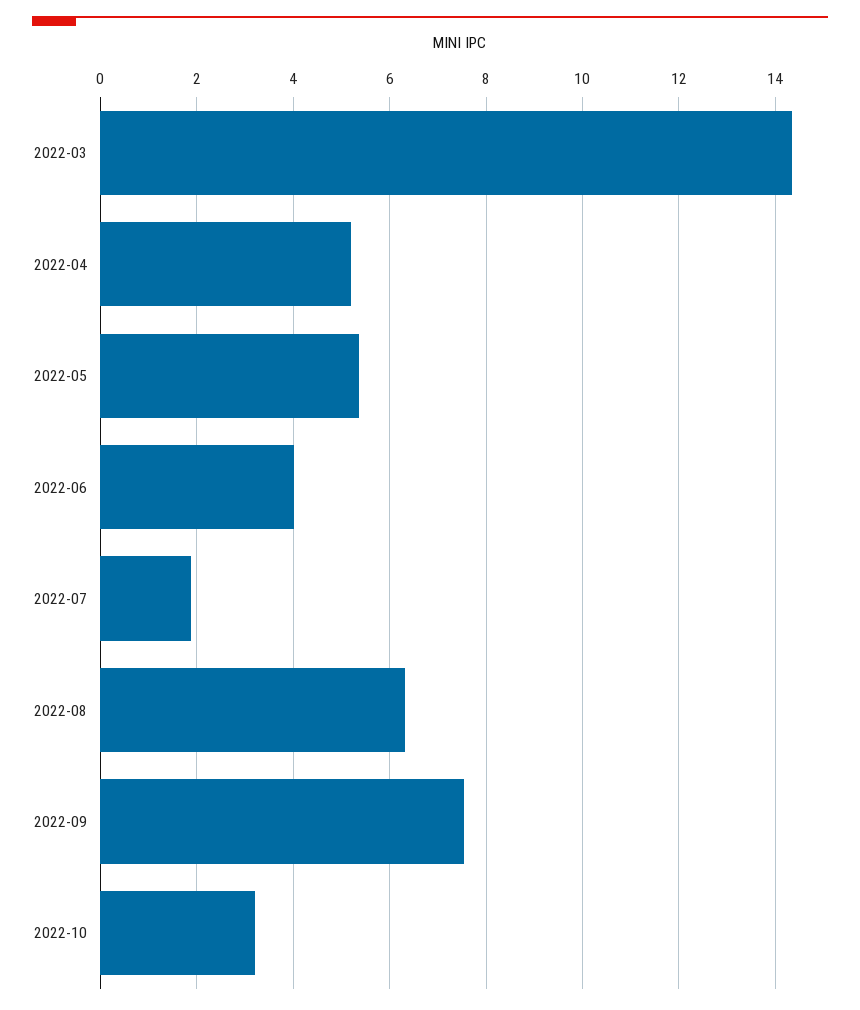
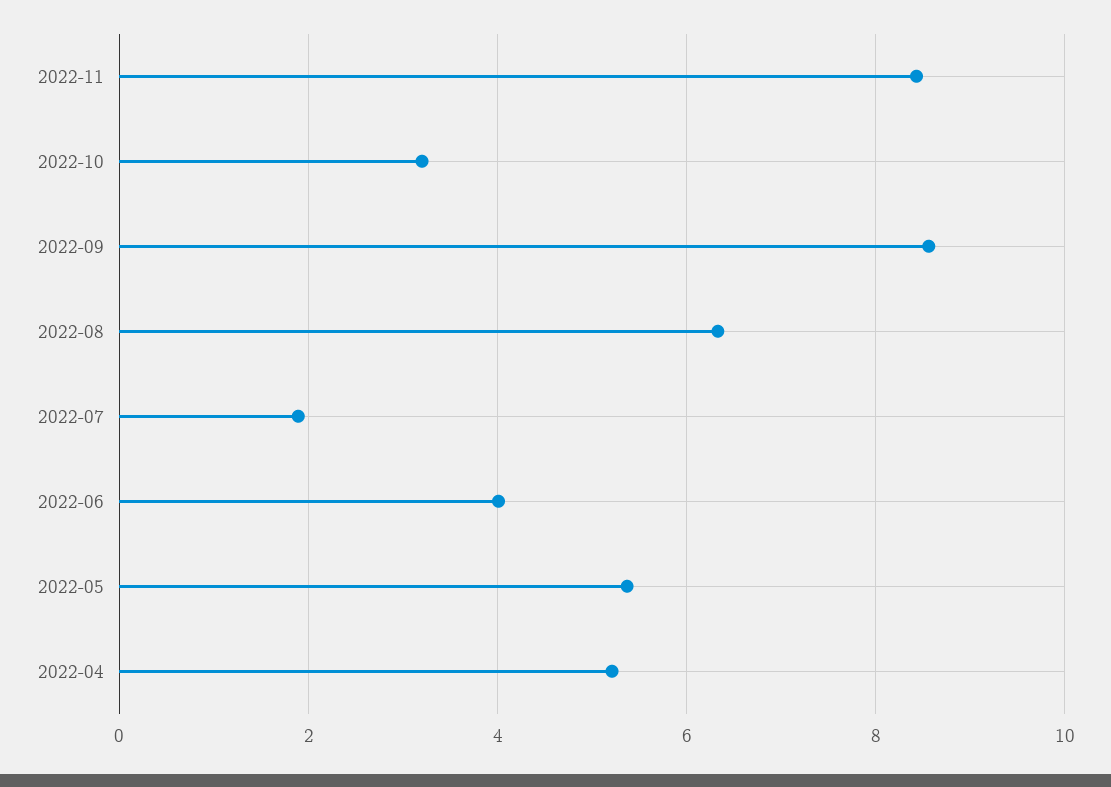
2022-03: 14.4 -> none
2022-09: 7.6 -> 8.6
2022-11: none -> 8.4

